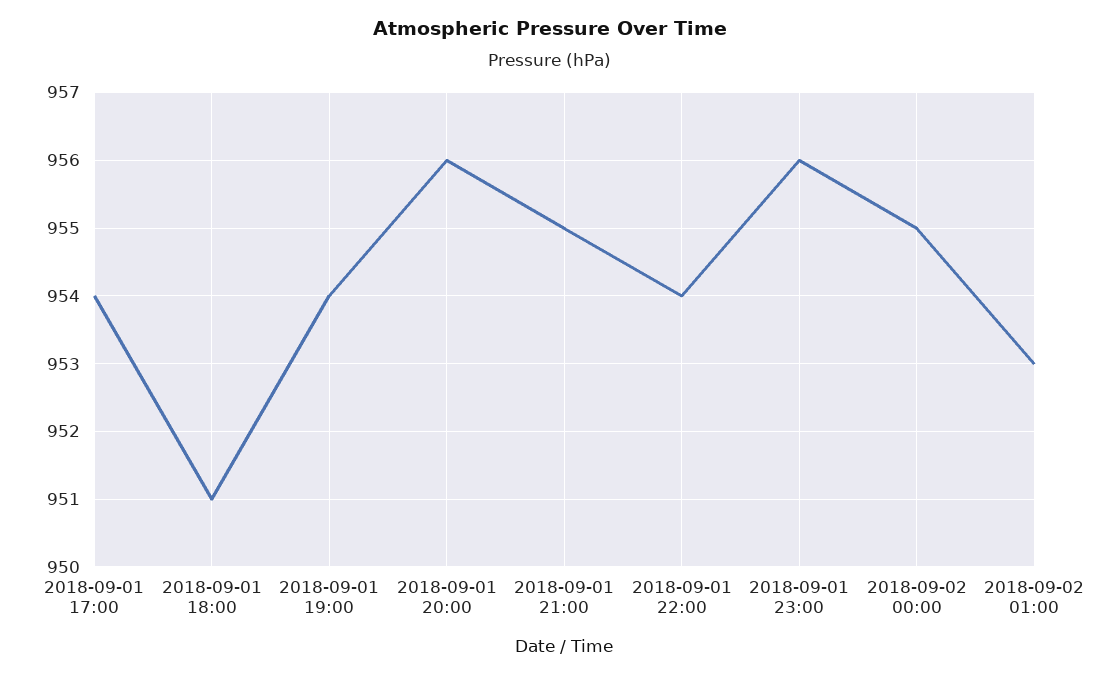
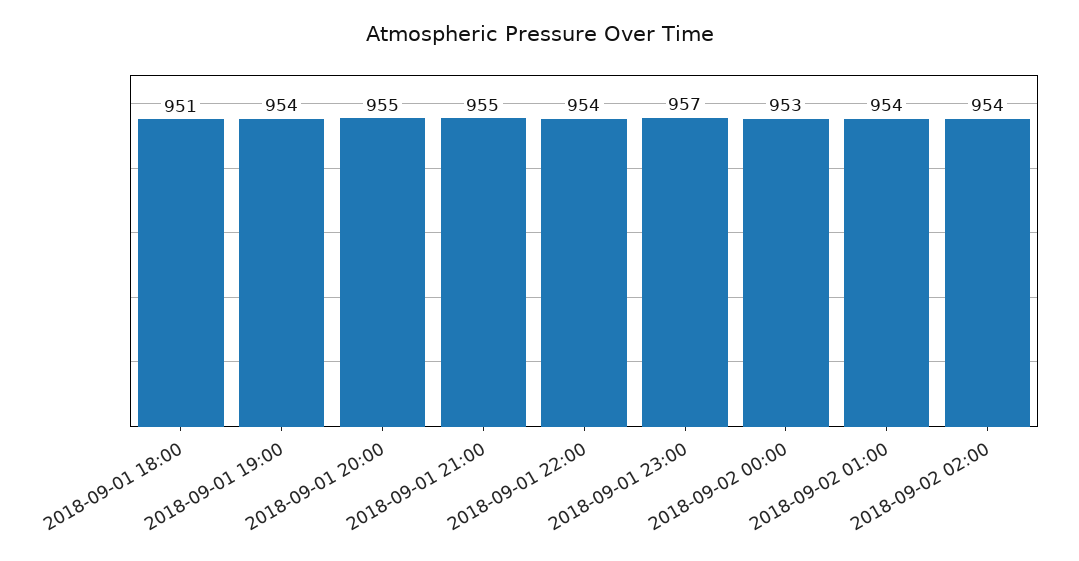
2018-09-01 17:00: 954 -> none
2018-09-01 20:00: 956 -> 955
2018-09-01 23:00: 956 -> 957
2018-09-02 00:00: 955 -> 953
2018-09-02 01:00: 953 -> 954
2018-09-02 02:00: none -> 954

